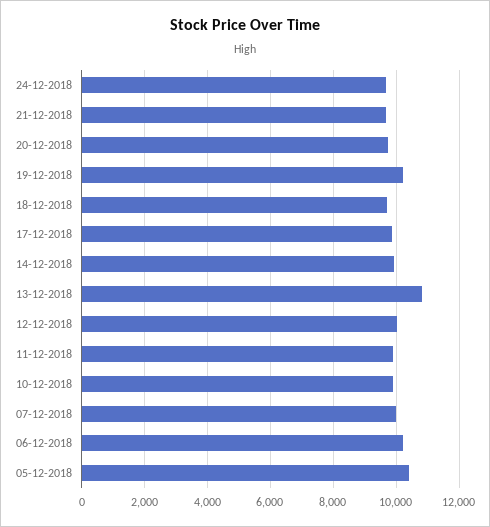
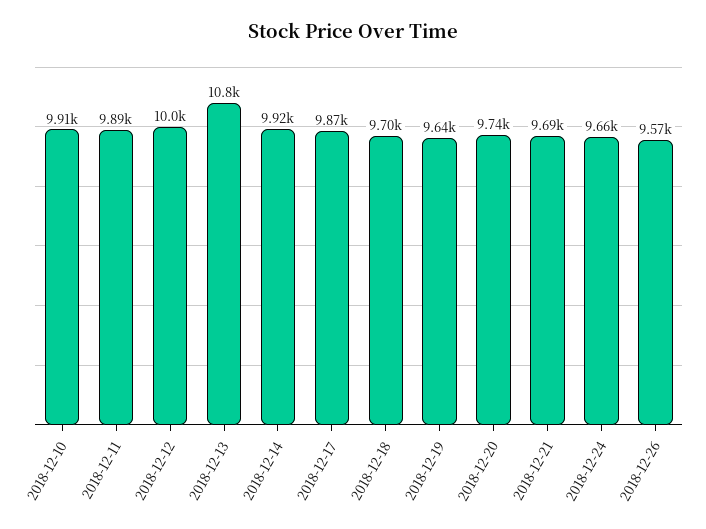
19-12-2018: 10200 -> 9640
07-12-2018: 10000 -> none
06-12-2018: 10200 -> none
05-12-2018: 10400 -> none
2018-12-26: none -> 9570

